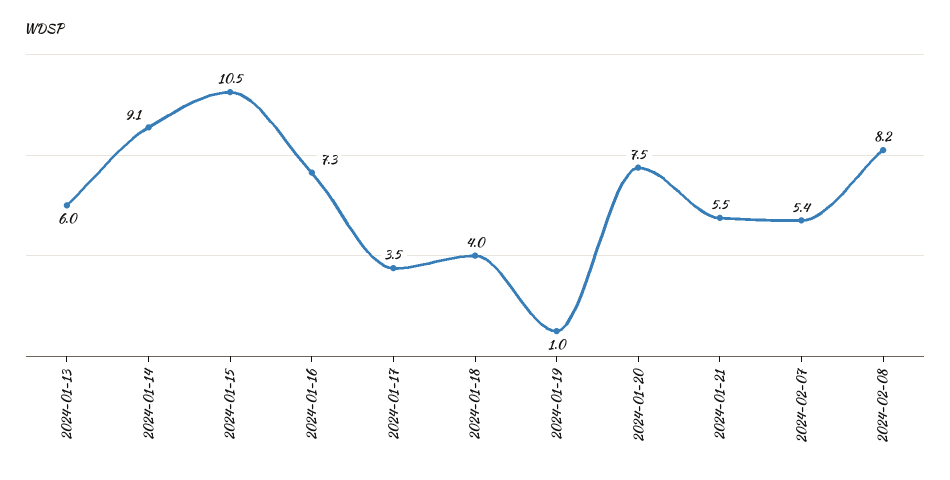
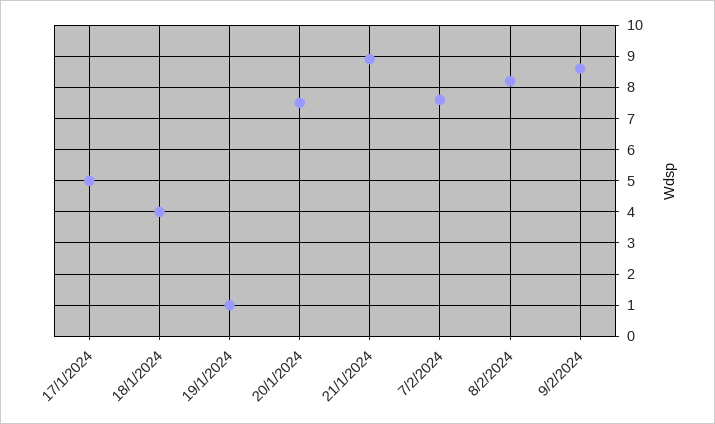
2024-01-13: 6 -> none
2024-01-14: 9.1 -> none
2024-01-15: 10.5 -> none
2024-01-16: 7.3 -> none
2024-01-17: 3.5 -> 5
2024-01-21: 5.5 -> 9
2024-02-07: 5.4 -> 7.5
9/2/2024: none -> 8.5

